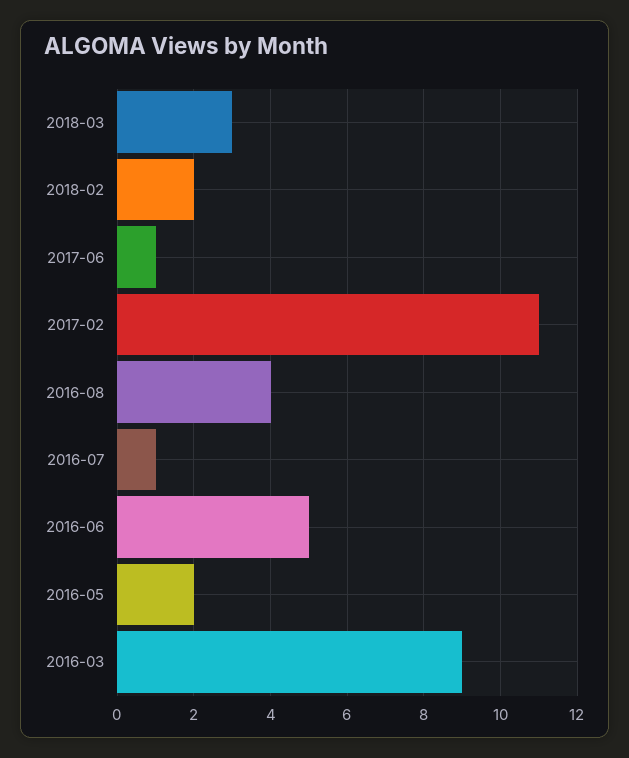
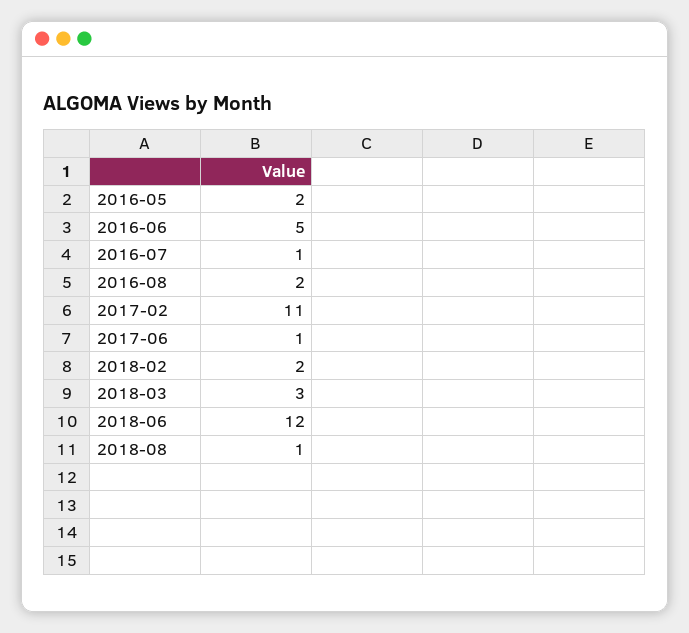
2016-08: 4 -> 2
2016-03: 9 -> none
2018-06: none -> 12
2018-08: none -> 1

